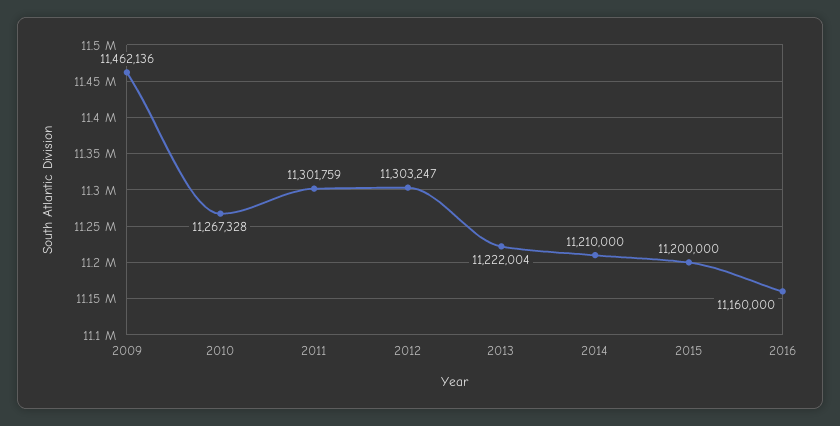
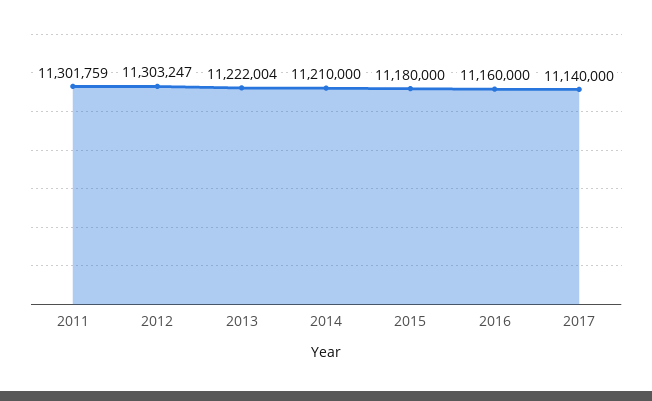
2009: 11462136 -> none
2010: 11267328 -> none
2015: 11200000 -> 11180000
2017: none -> 11140000

